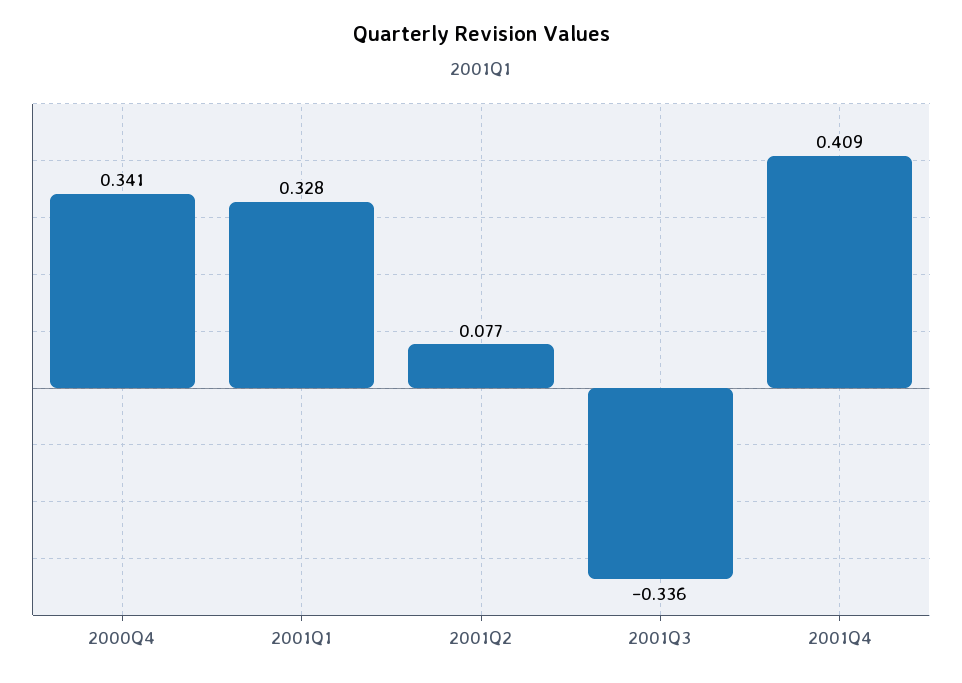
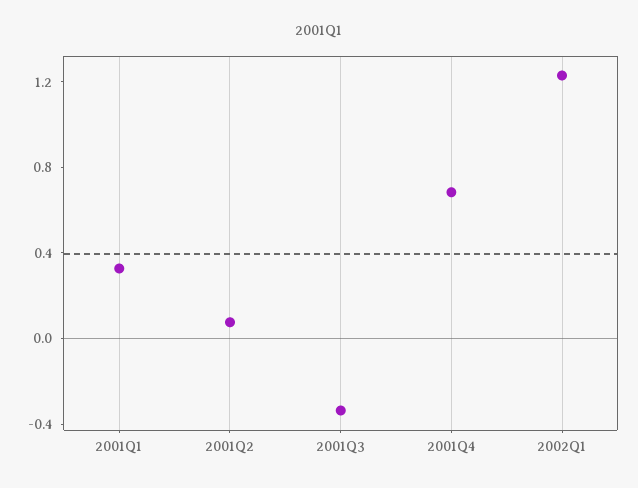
2000Q4: 0.341 -> none
2001Q4: 0.409 -> 0.7
2002Q1: none -> 1.2

